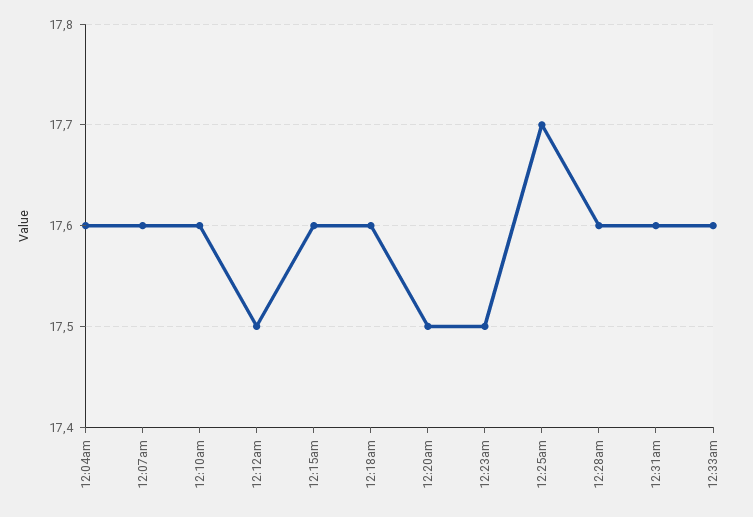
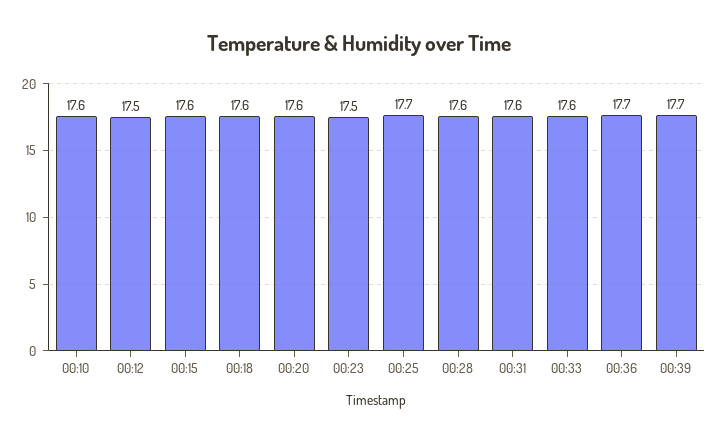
12:04am: 17.6 -> none
12:07am: 17.6 -> none
12:20am: 17.5 -> 17.6
00:36: none -> 17.7
00:39: none -> 17.7

